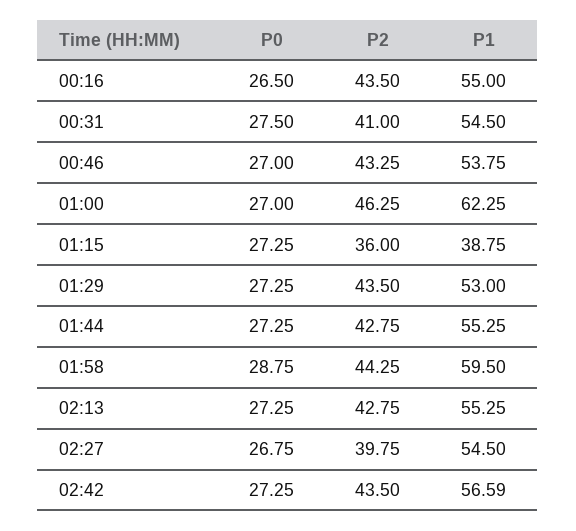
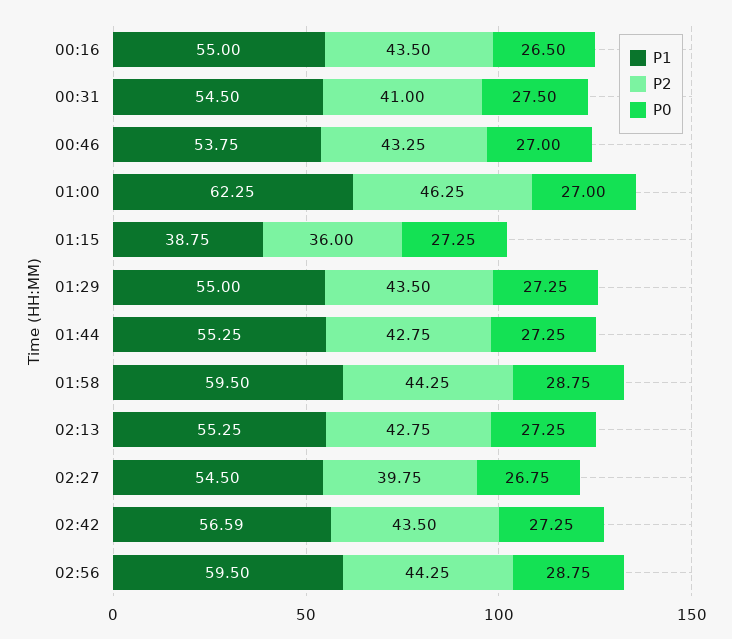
P1, 01:29: 53 -> 55
P1, 02:56: none -> 59.5
P2, 02:56: none -> 44.25
P0, 02:56: none -> 28.75

